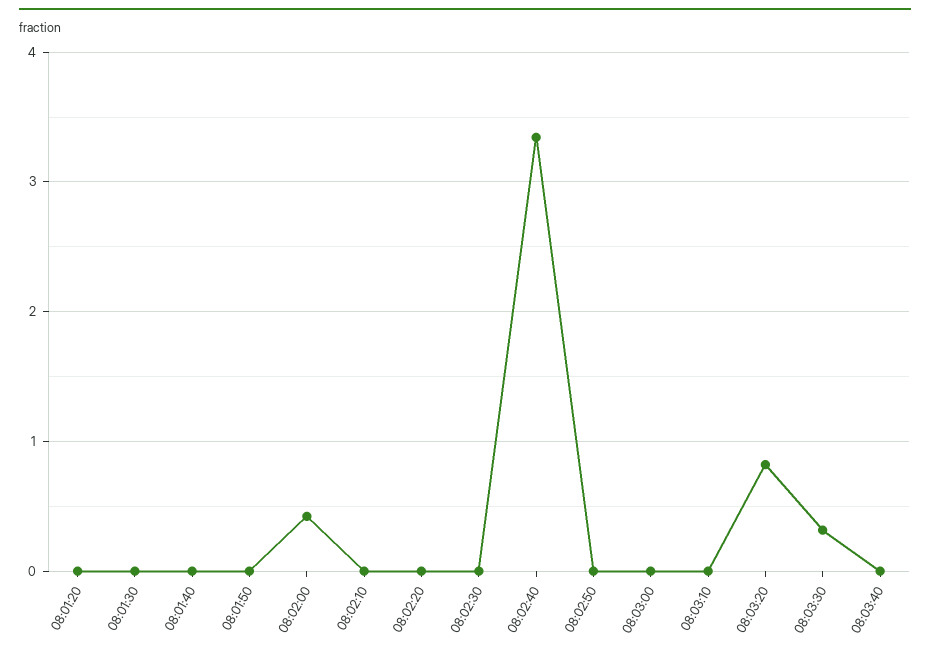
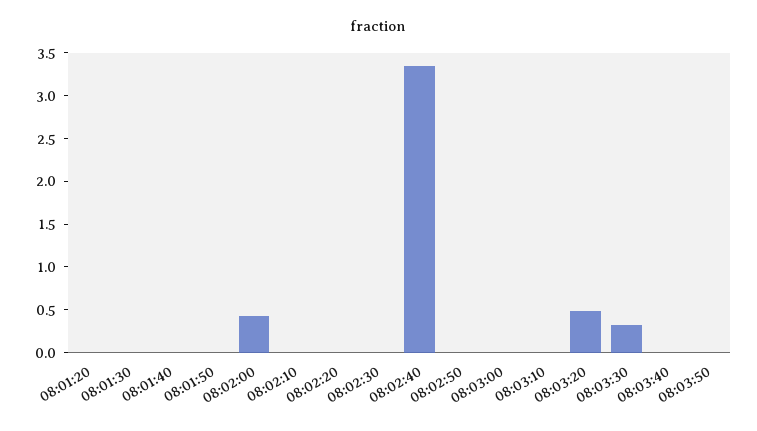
08:03:20: 0.8 -> 0.5
08:03:50: none -> 0

